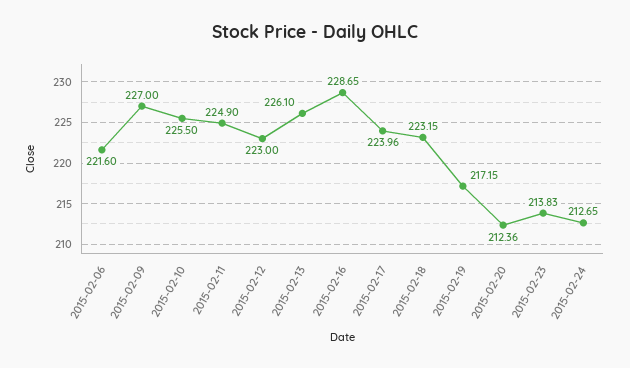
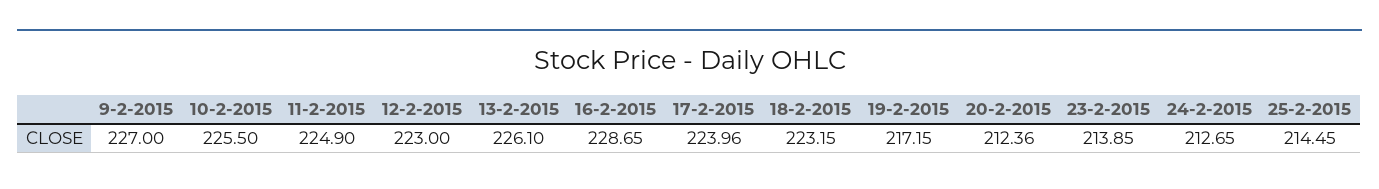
2015-02-06: 221.6 -> none
2015-02-23: 213.83 -> 213.85
25-2-2015: none -> 214.45

